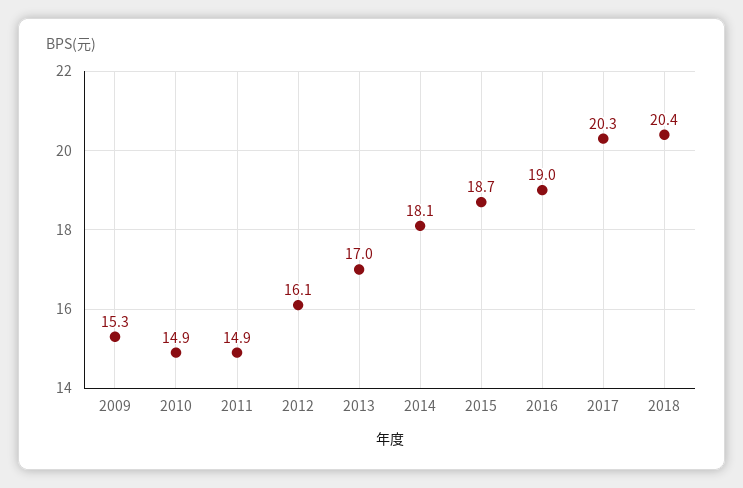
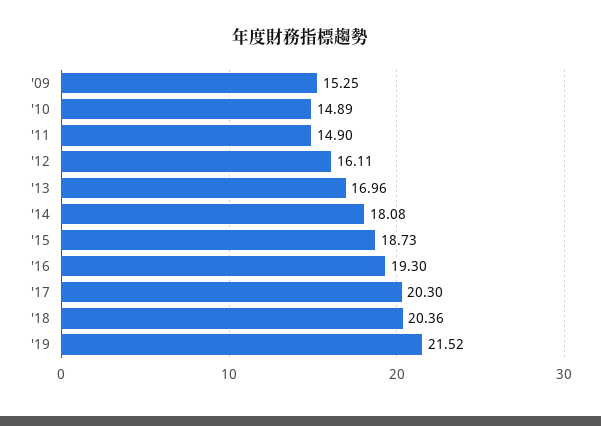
2016: 19 -> 19.3
'19: none -> 21.52

